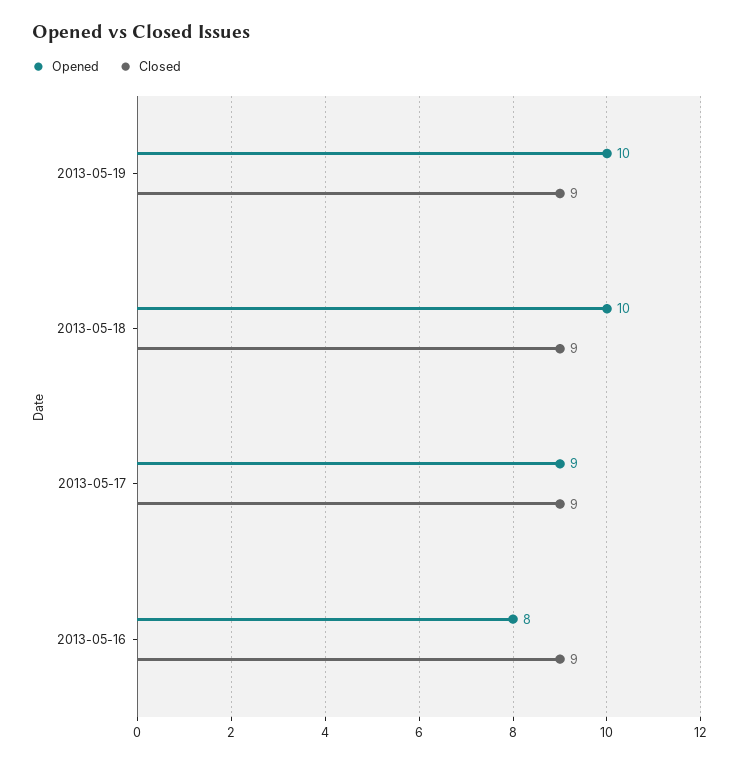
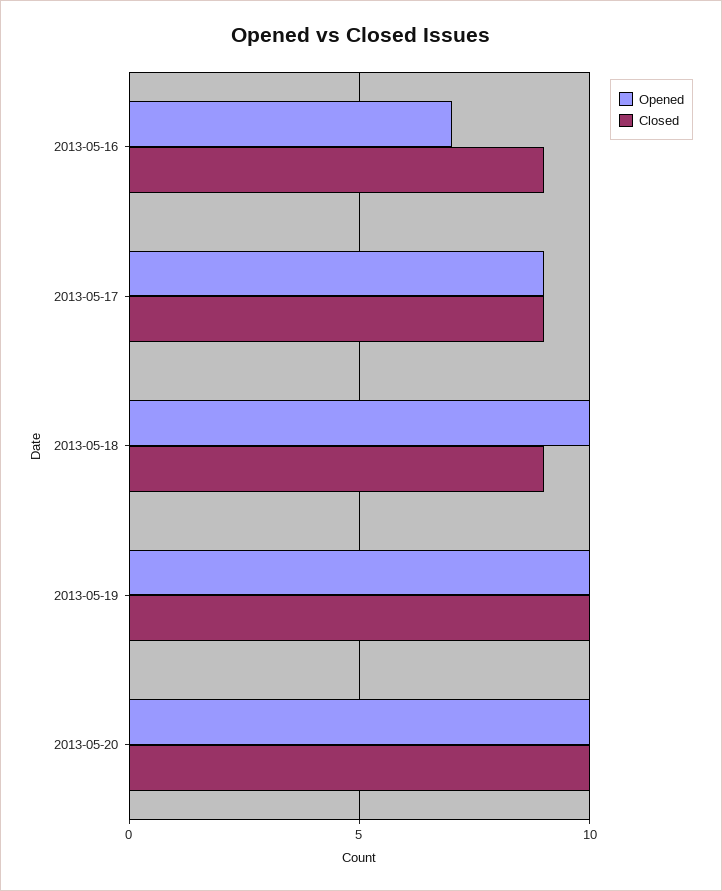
Closed, 2013-05-19: 9 -> 10
Opened, 2013-05-16: 8 -> 7
Opened, 2013-05-20: none -> 10
Closed, 2013-05-20: none -> 10

